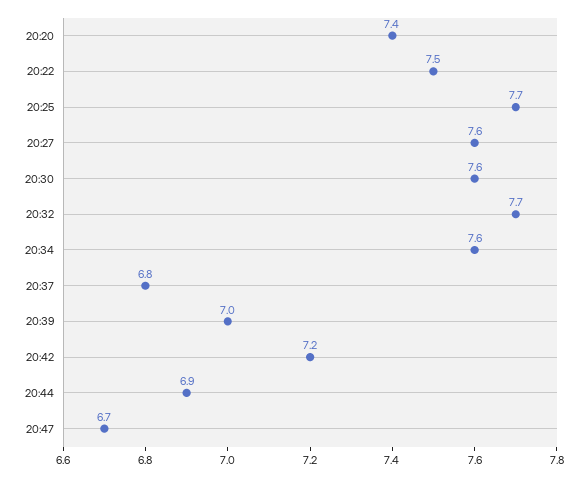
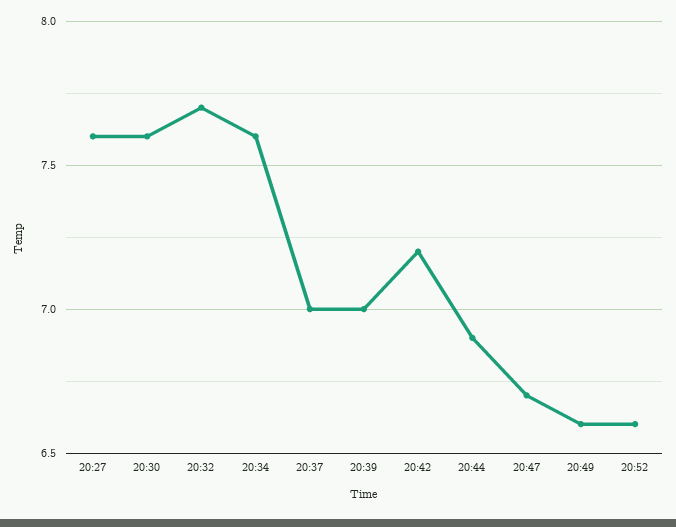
20:20: 7.4 -> none
20:22: 7.5 -> none
20:25: 7.7 -> none
20:37: 6.8 -> 7
20:49: none -> 6.6
20:52: none -> 6.6

